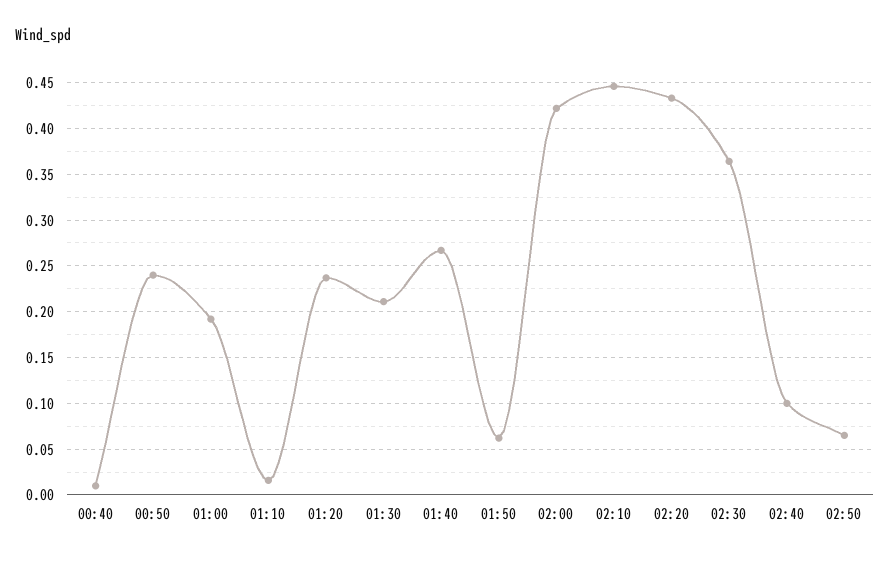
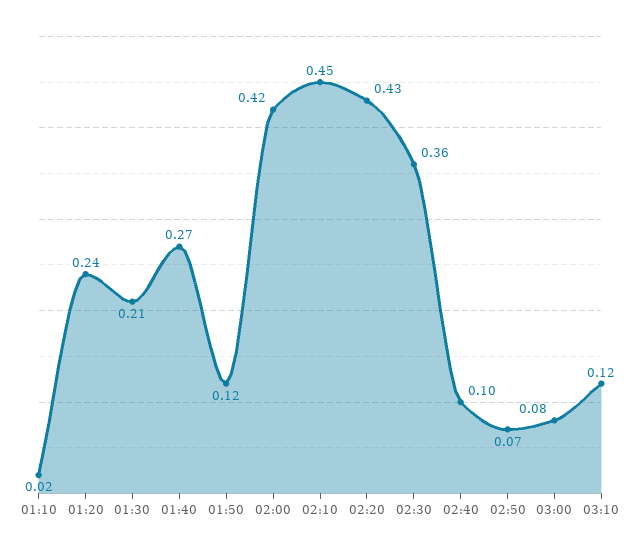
00:40: 0.01 -> none
00:50: 0.24 -> none
01:00: 0.19 -> none
01:50: 0.06 -> 0.12
03:00: none -> 0.08
03:10: none -> 0.12

